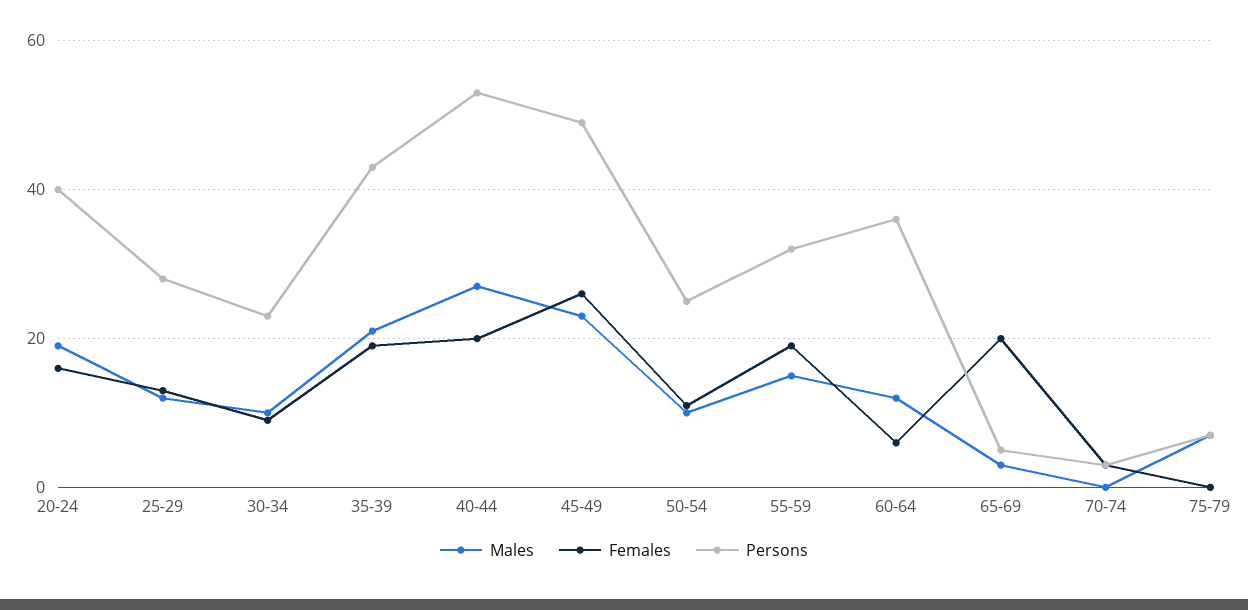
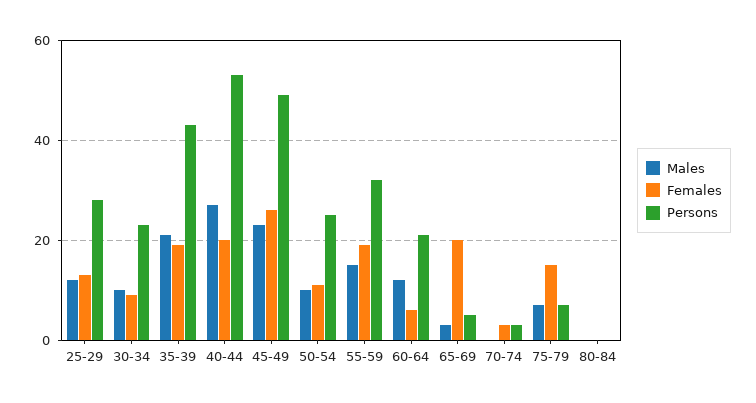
Males, 20-24: 20 -> none
Females, 20-24: 15 -> none
Persons, 20-24: 40 -> none
Persons, 60-64: 35 -> 20
Females, 75-79: 0 -> 15
Males, 80-84: none -> 0
Females, 80-84: none -> 0
Persons, 80-84: none -> 0

